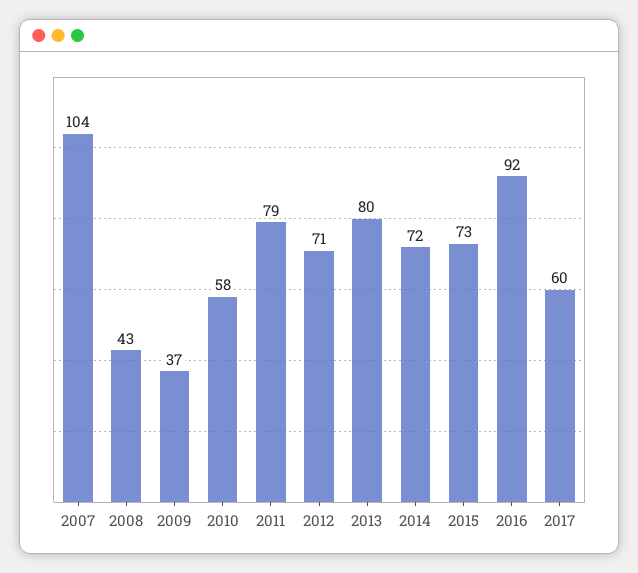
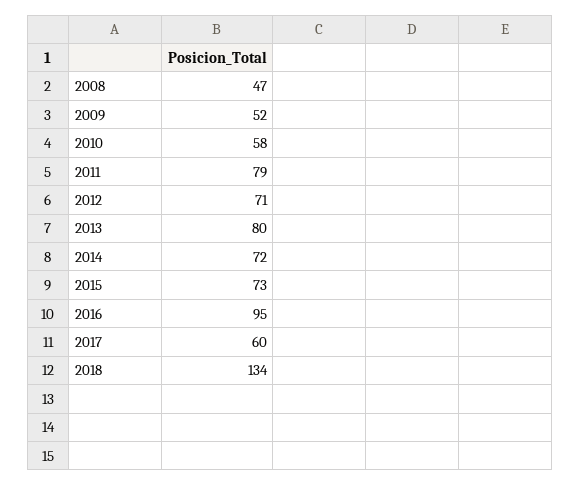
2007: 104 -> none
2008: 43 -> 47
2009: 37 -> 52
2016: 92 -> 95
2018: none -> 134

